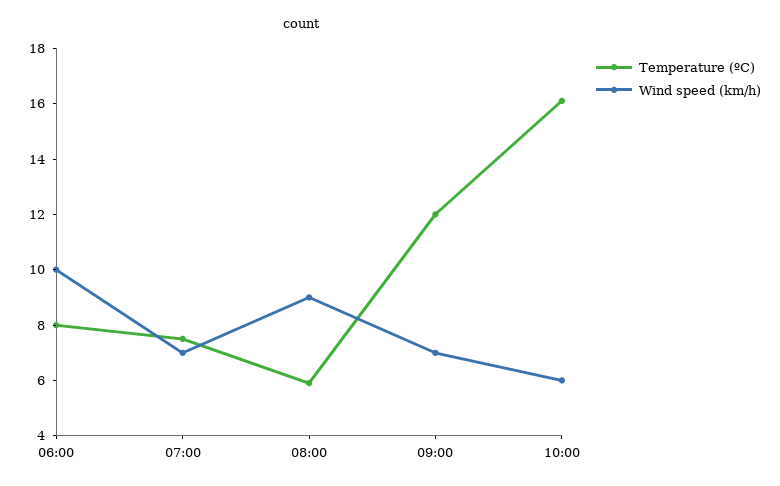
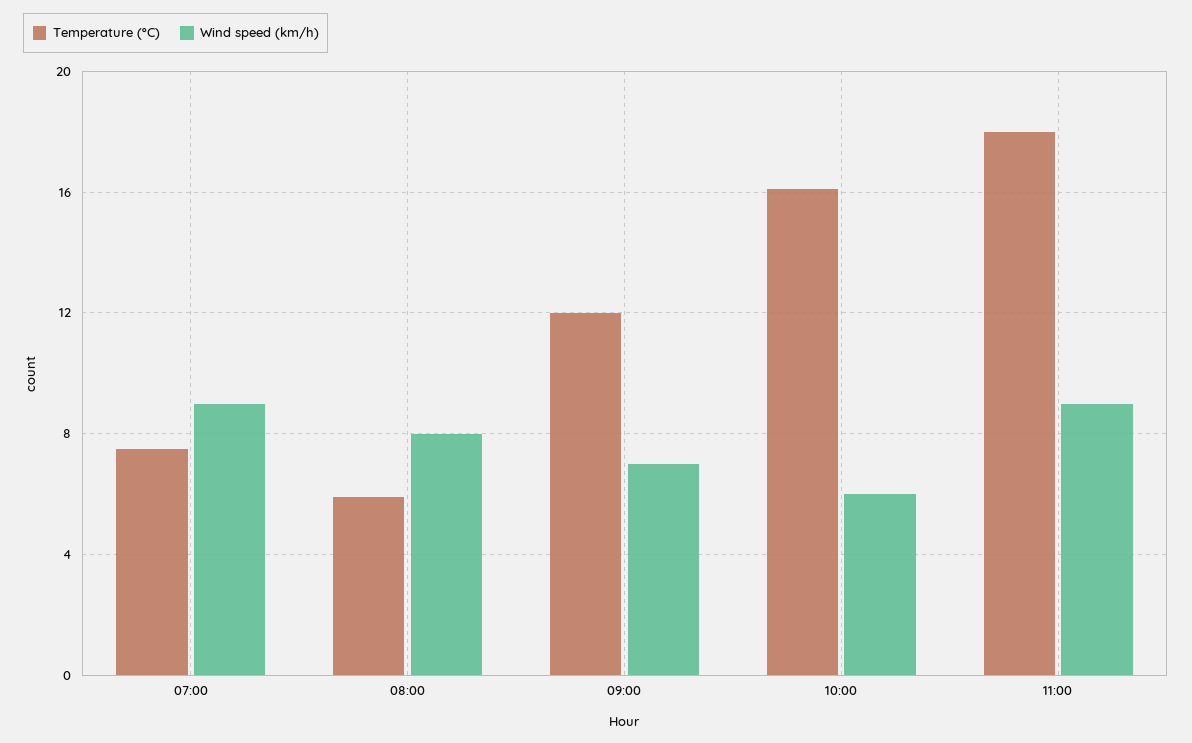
Temperature (ºC), 06:00: 8 -> none
Wind speed (km/h), 06:00: 10 -> none
Wind speed (km/h), 07:00: 7 -> 9
Wind speed (km/h), 08:00: 9 -> 8
Temperature (ºC), 11:00: none -> 18
Wind speed (km/h), 11:00: none -> 9

